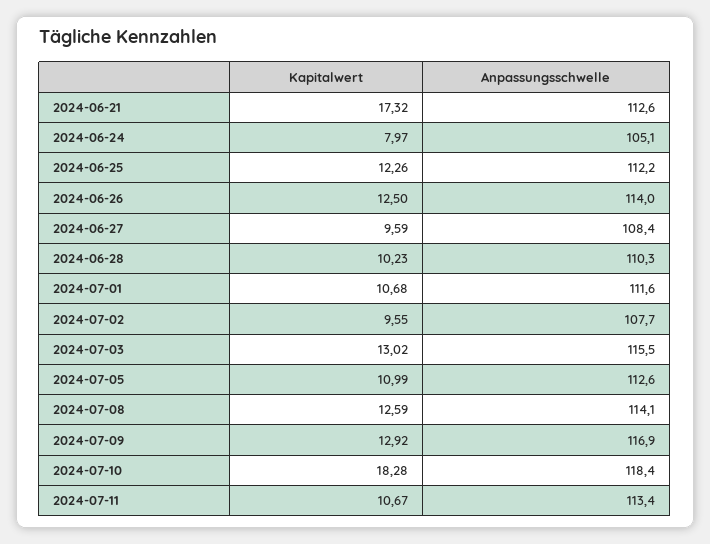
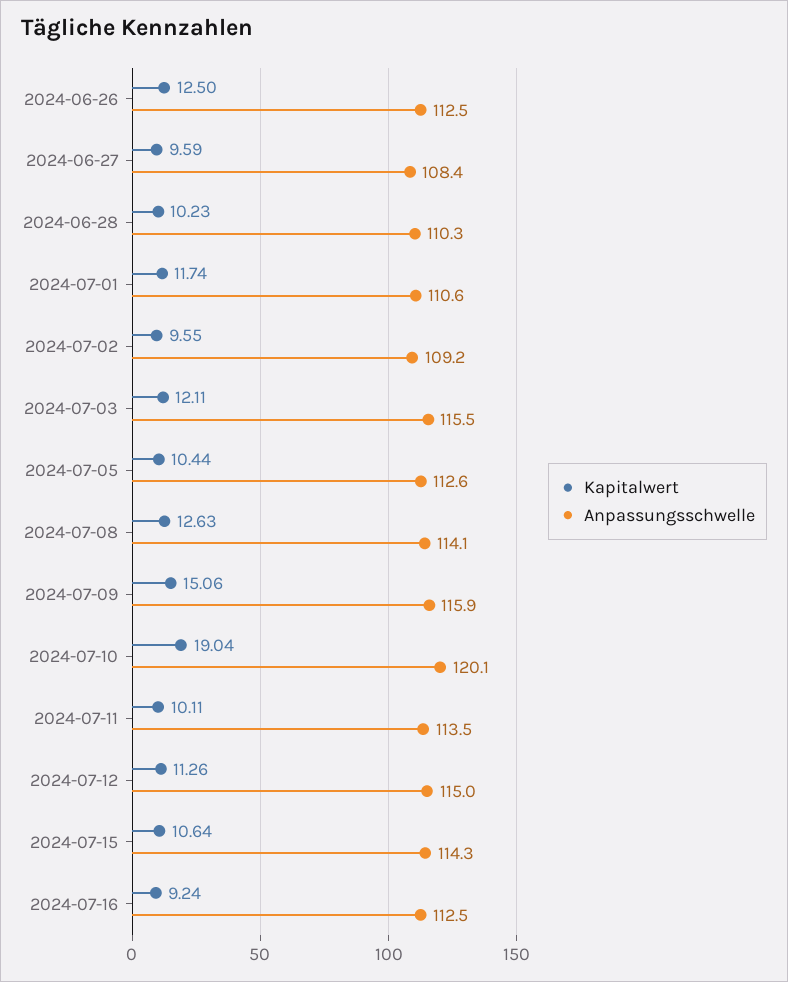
Kapitalwert, 2024-06-21: 17.32 -> none
Anpassungsschwelle, 2024-06-21: 112.6 -> none
Kapitalwert, 2024-06-24: 7.97 -> none
Anpassungsschwelle, 2024-06-24: 105.1 -> none
Kapitalwert, 2024-06-25: 12.26 -> none
Anpassungsschwelle, 2024-06-25: 112.2 -> none
Anpassungsschwelle, 2024-06-26: 114 -> 112.5
Kapitalwert, 2024-07-01: 10.68 -> 11.74
Anpassungsschwelle, 2024-07-01: 111.6 -> 110.6
Anpassungsschwelle, 2024-07-02: 107.7 -> 109.2
Kapitalwert, 2024-07-03: 13.02 -> 12.11
Kapitalwert, 2024-07-05: 10.99 -> 10.44
Kapitalwert, 2024-07-08: 12.59 -> 12.63
Kapitalwert, 2024-07-09: 12.92 -> 15.06
Anpassungsschwelle, 2024-07-09: 116.9 -> 115.9
Kapitalwert, 2024-07-10: 18.28 -> 19.04
Anpassungsschwelle, 2024-07-10: 118.4 -> 120.1
Kapitalwert, 2024-07-11: 10.67 -> 10.11
Anpassungsschwelle, 2024-07-11: 113.4 -> 113.5
Kapitalwert, 2024-07-12: none -> 11.26
Anpassungsschwelle, 2024-07-12: none -> 115
Kapitalwert, 2024-07-15: none -> 10.64
Anpassungsschwelle, 2024-07-15: none -> 114.3
Kapitalwert, 2024-07-16: none -> 9.24
Anpassungsschwelle, 2024-07-16: none -> 112.5

